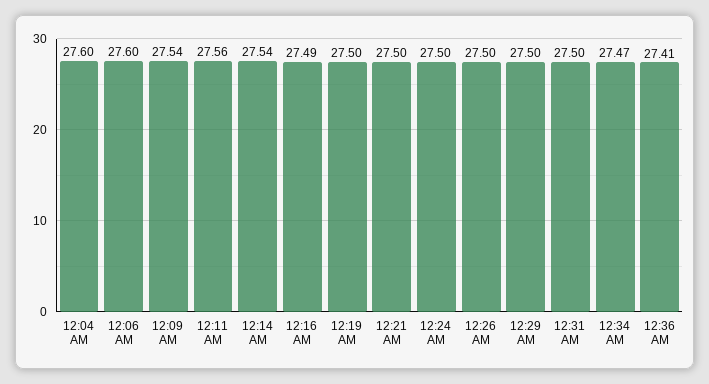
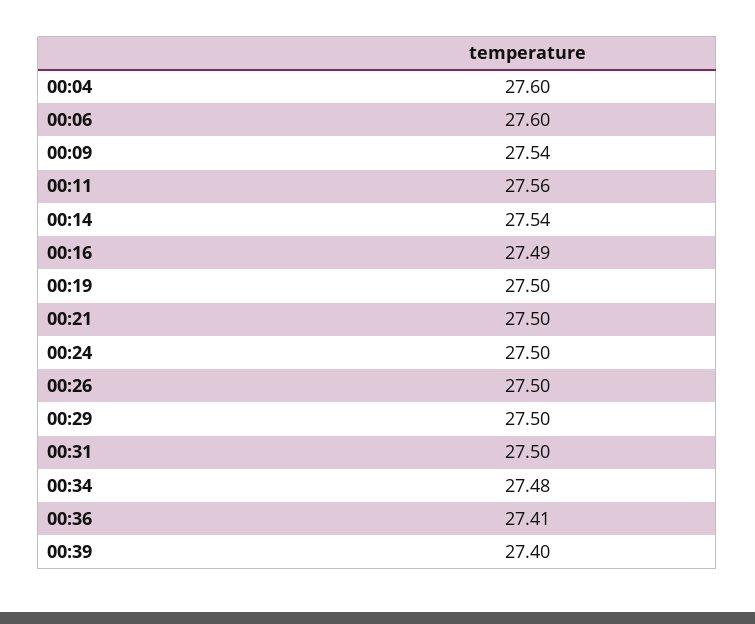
12:34 AM: 27.47 -> 27.48
00:39: none -> 27.4

